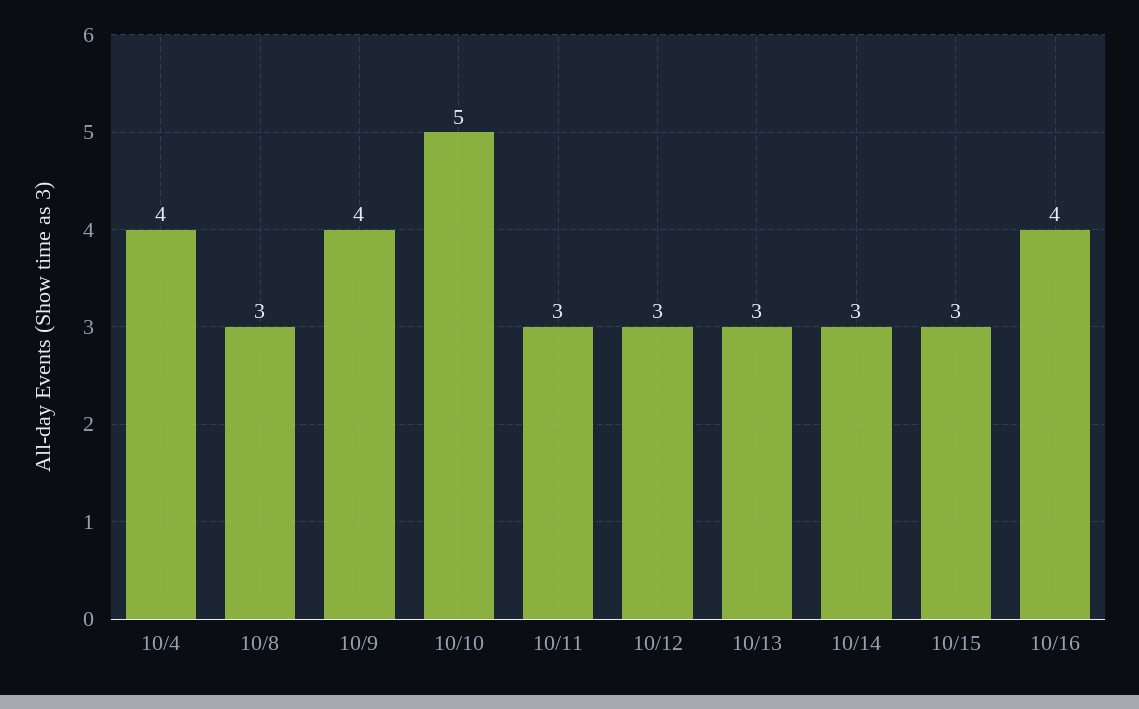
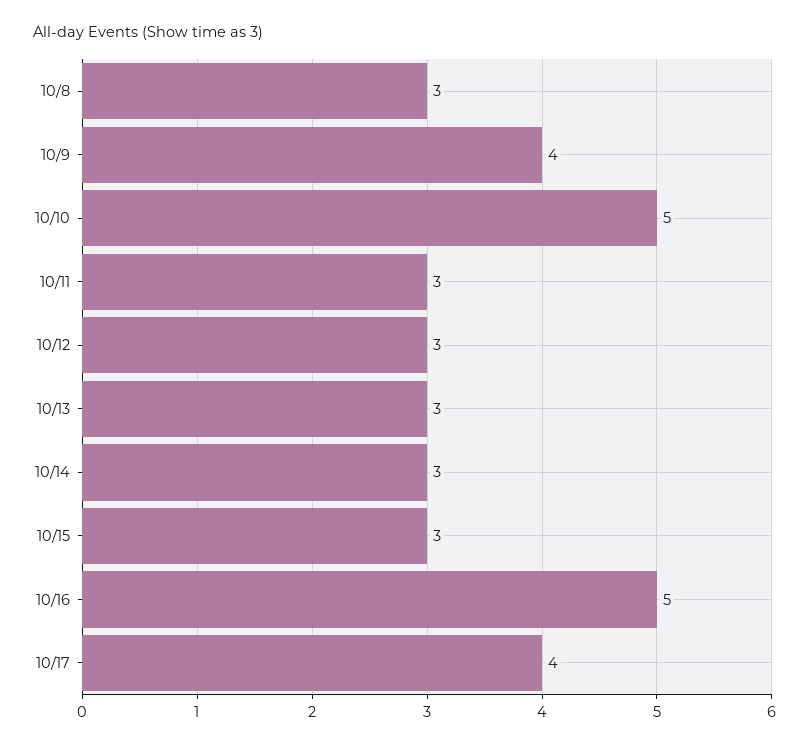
10/4: 4 -> none
10/16: 4 -> 5
10/17: none -> 4

